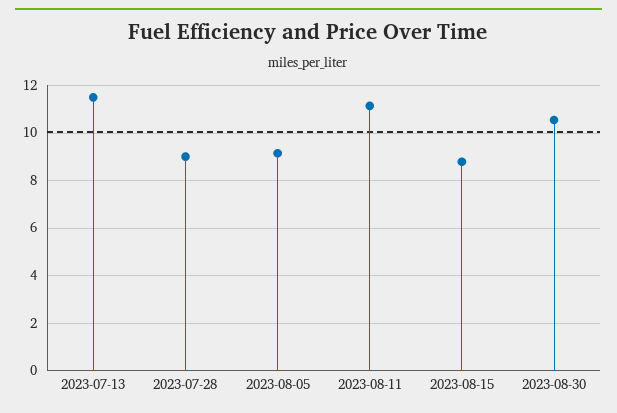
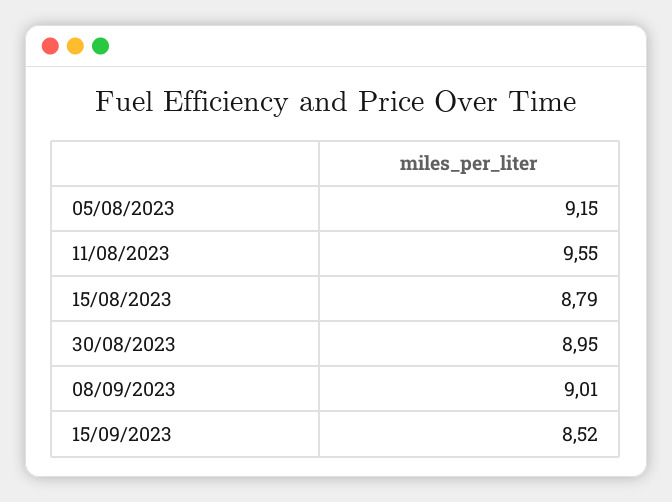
2023-07-13: 11.5 -> none
2023-07-28: 9 -> none
2023-08-11: 11 -> 9.55
2023-08-30: 10.5 -> 8.95
08/09/2023: none -> 9.01
15/09/2023: none -> 8.52

